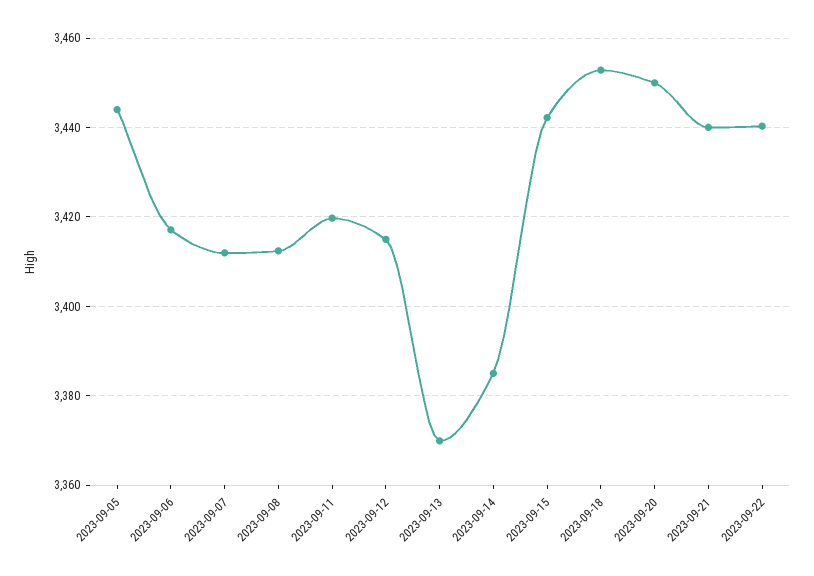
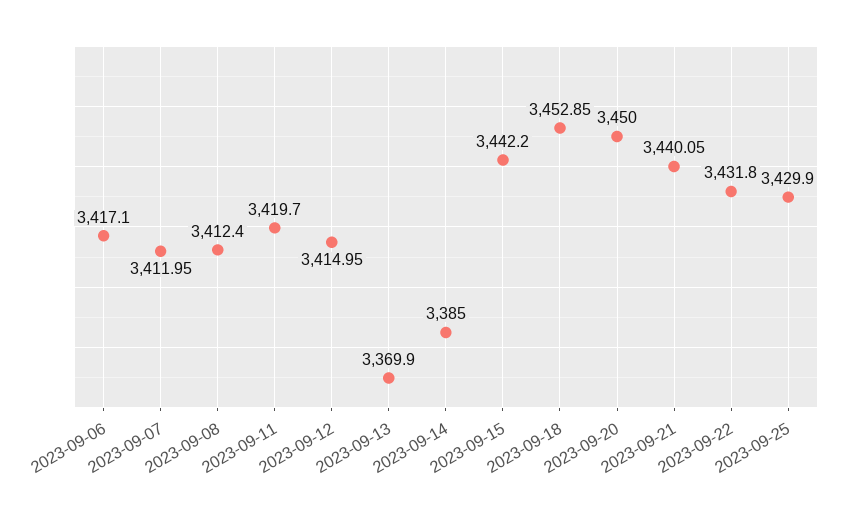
2023-09-05: 3444 -> none
2023-09-22: 3440 -> 3431.8
2023-09-25: none -> 3429.9

